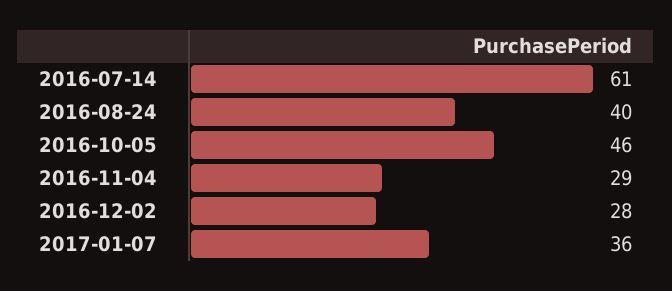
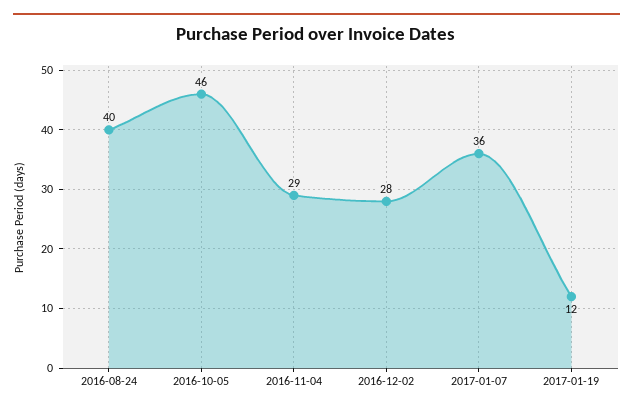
2016-07-14: 61 -> none
2017-01-19: none -> 12

